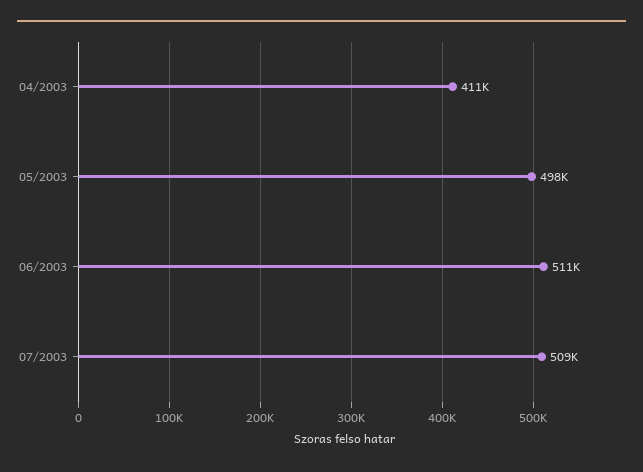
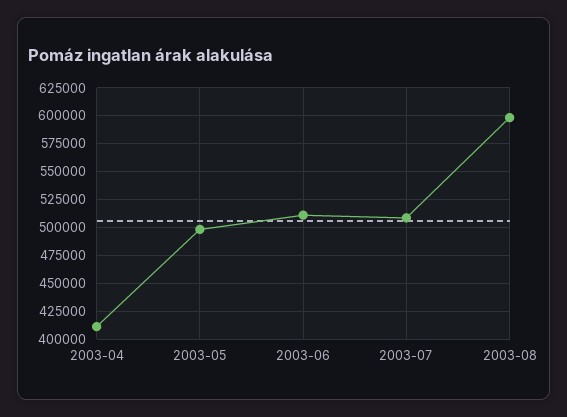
2003-08: none -> 600000

